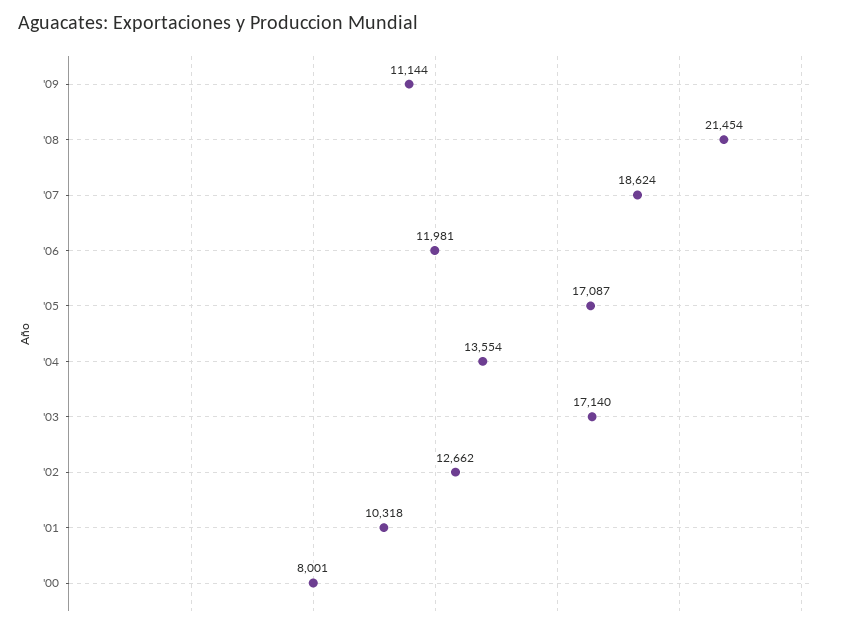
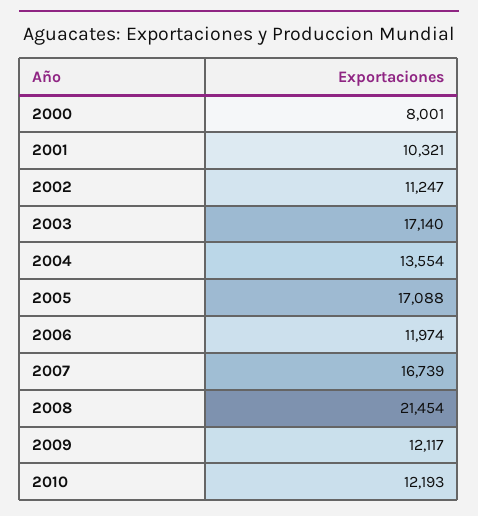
'09: 11144 -> 12117
'07: 18624 -> 16739
'06: 11981 -> 11974
'05: 17087 -> 17088
'02: 12662 -> 11247
'01: 10318 -> 10321
2010: none -> 12193

